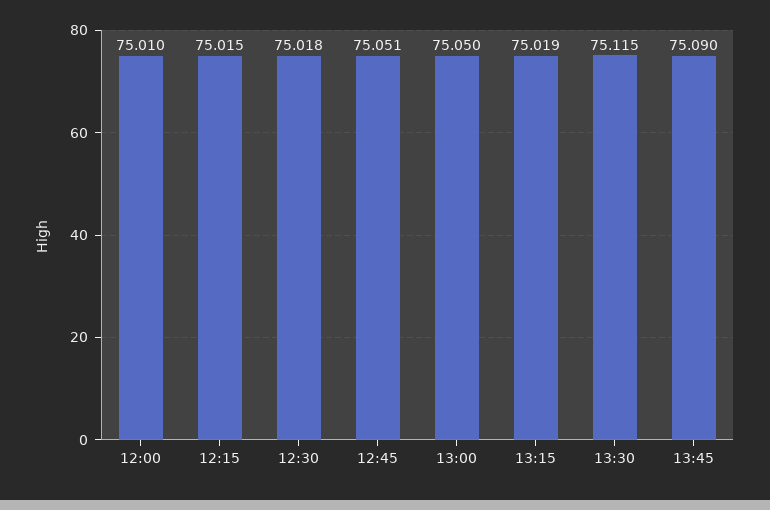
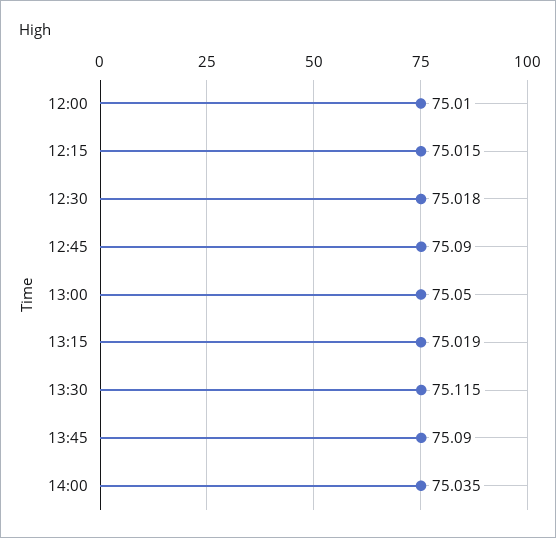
12:45: 75.051 -> 75.09
14:00: none -> 75.035

